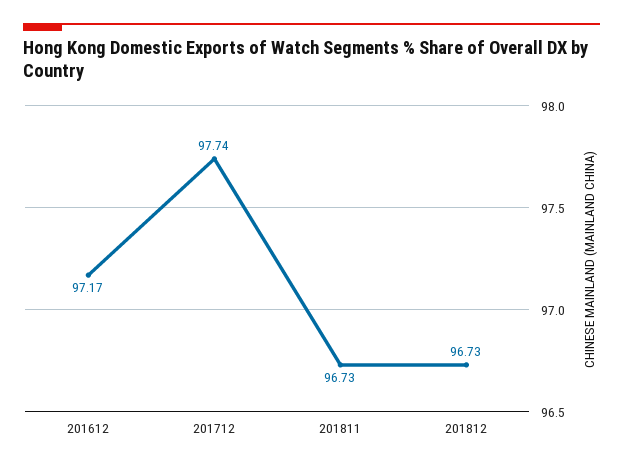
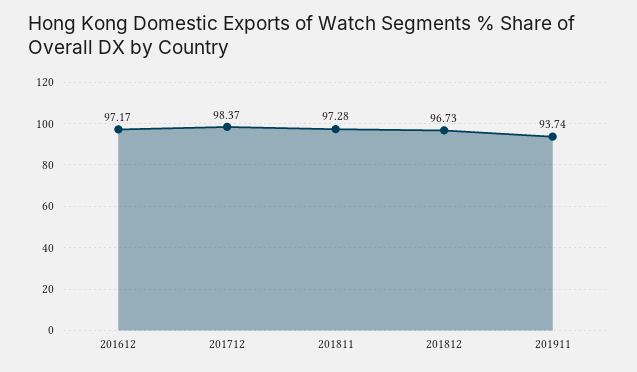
201712: 97.74 -> 98.37
201811: 96.73 -> 97.28
201911: none -> 93.74

